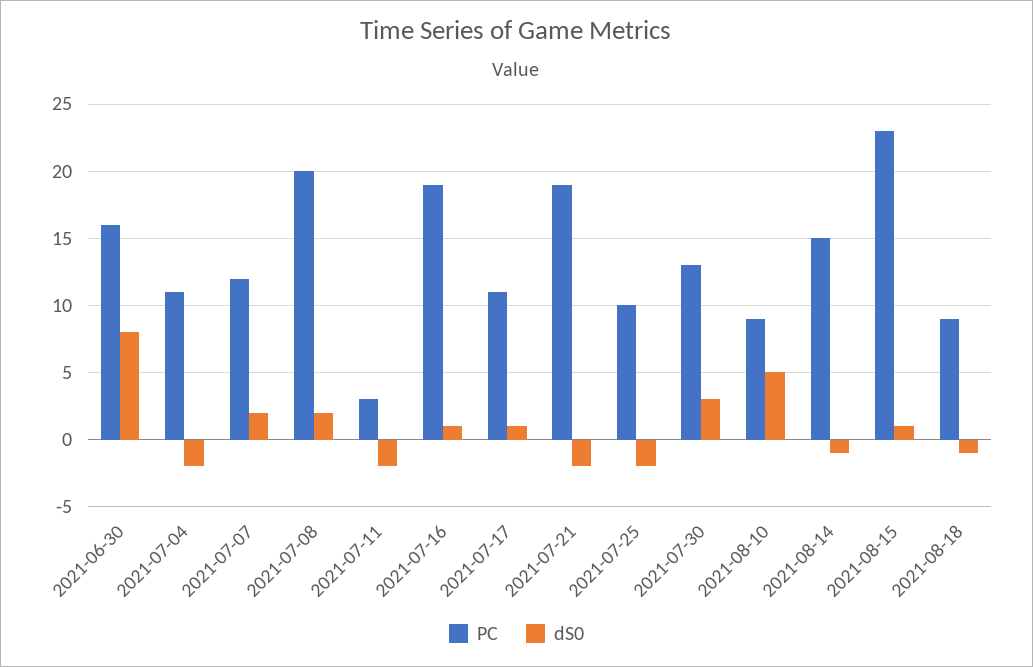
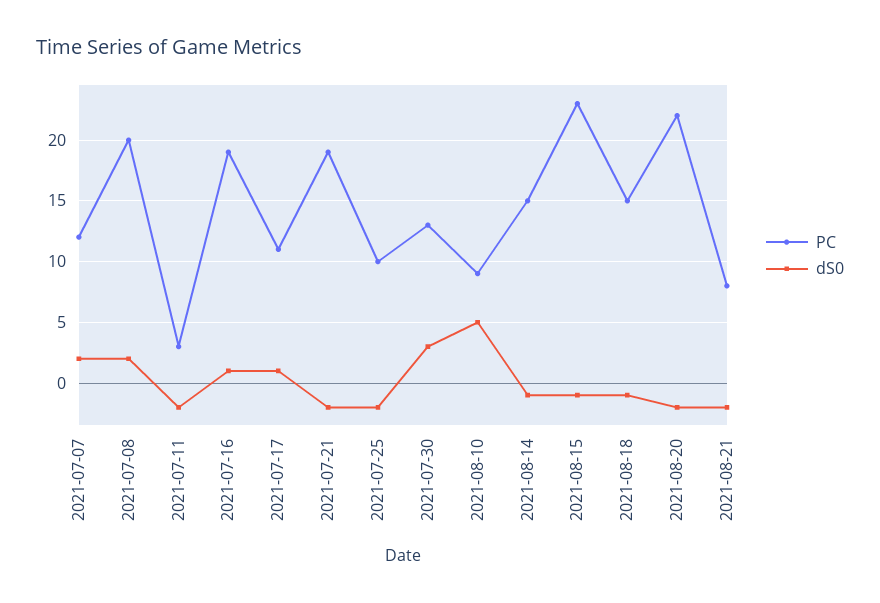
PC, 2021-06-30: 16 -> none
dS0, 2021-06-30: 8 -> none
PC, 2021-07-04: 11 -> none
dS0, 2021-07-04: -2 -> none
dS0, 2021-08-15: 1 -> -1
PC, 2021-08-18: 9 -> 15
PC, 2021-08-20: none -> 22
dS0, 2021-08-20: none -> -2
PC, 2021-08-21: none -> 8
dS0, 2021-08-21: none -> -2

